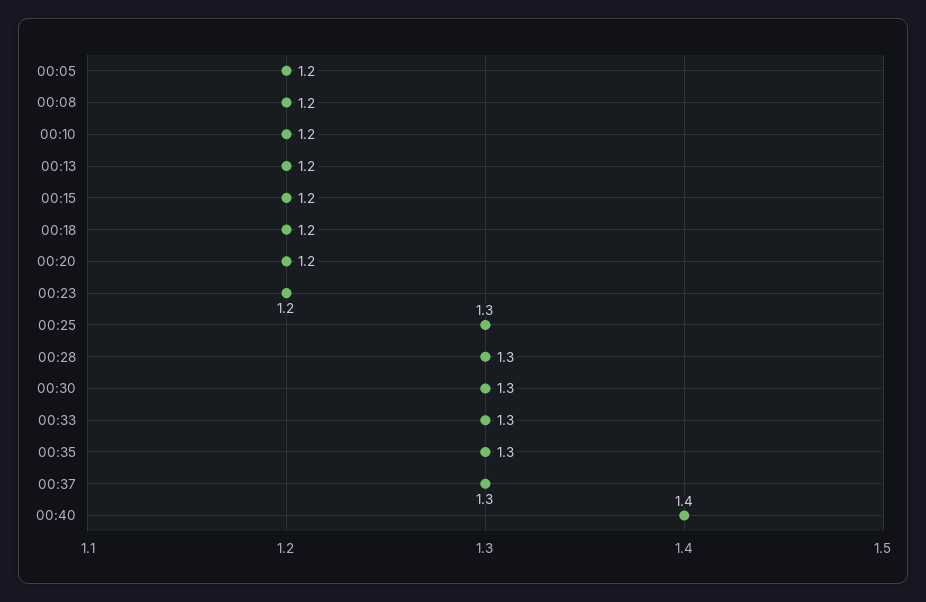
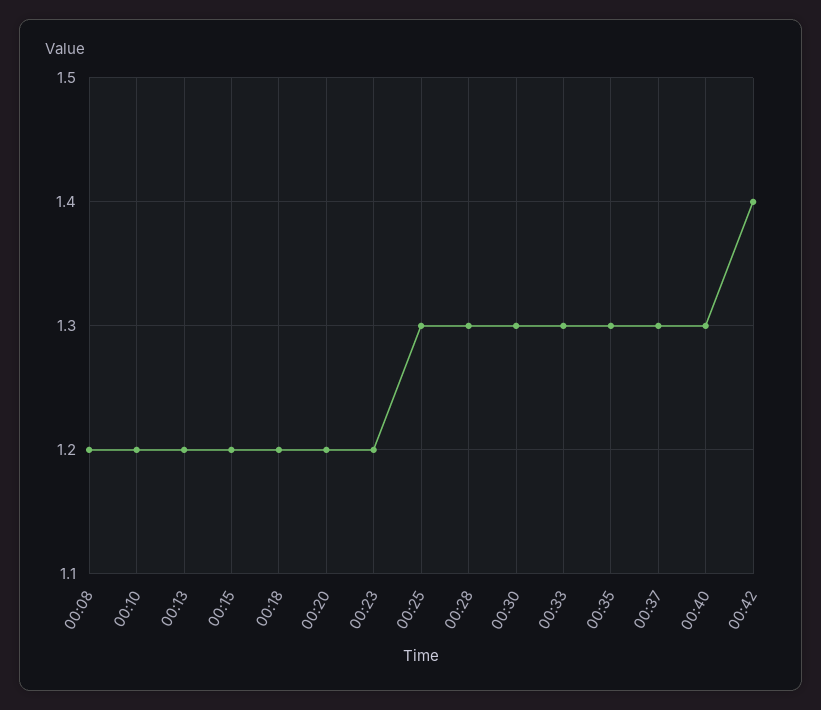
00:05: 1.2 -> none
00:40: 1.4 -> 1.3
00:42: none -> 1.4

